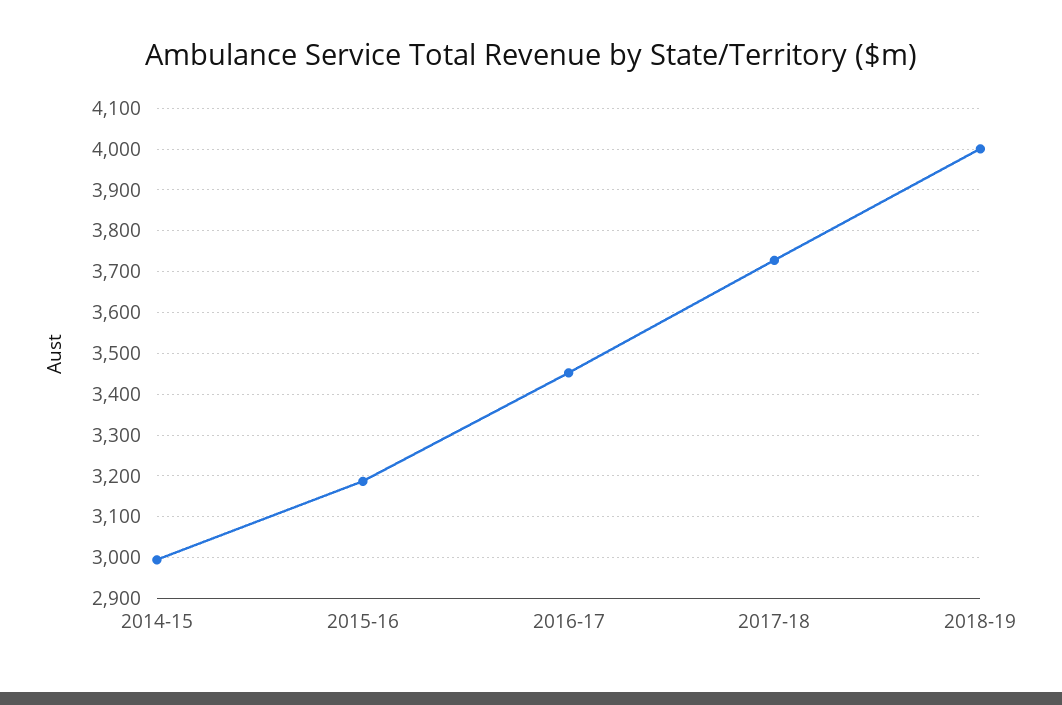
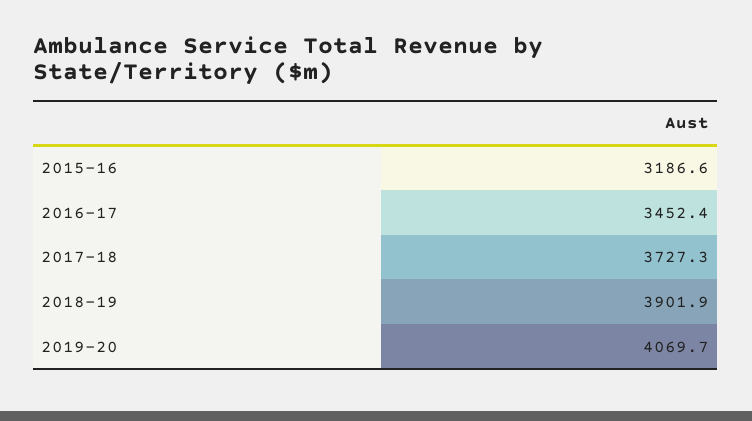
2014-15: 3000 -> none
2018-19: 4000 -> 3901.9
2019-20: none -> 4069.7

